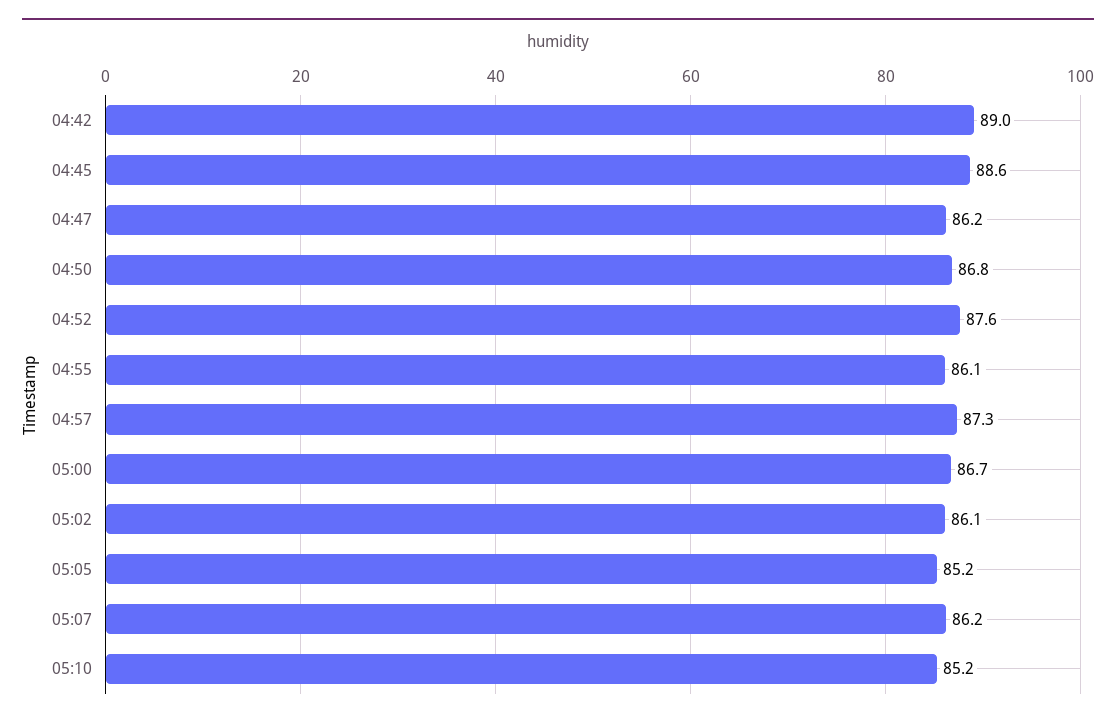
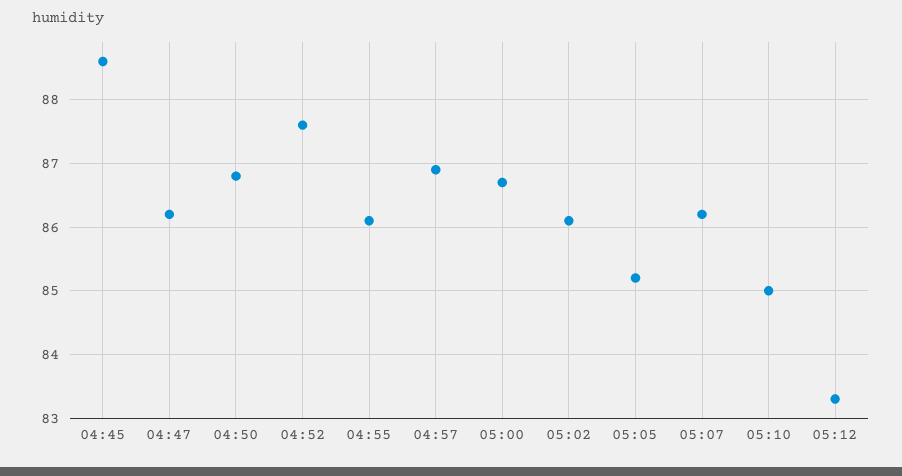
04:42: 89 -> none
04:57: 87.3 -> 86.9
05:10: 85.2 -> 85
05:12: none -> 83.3

